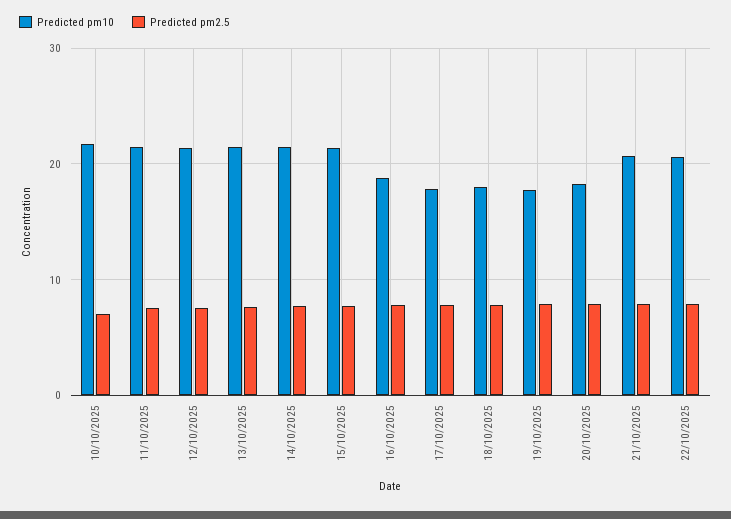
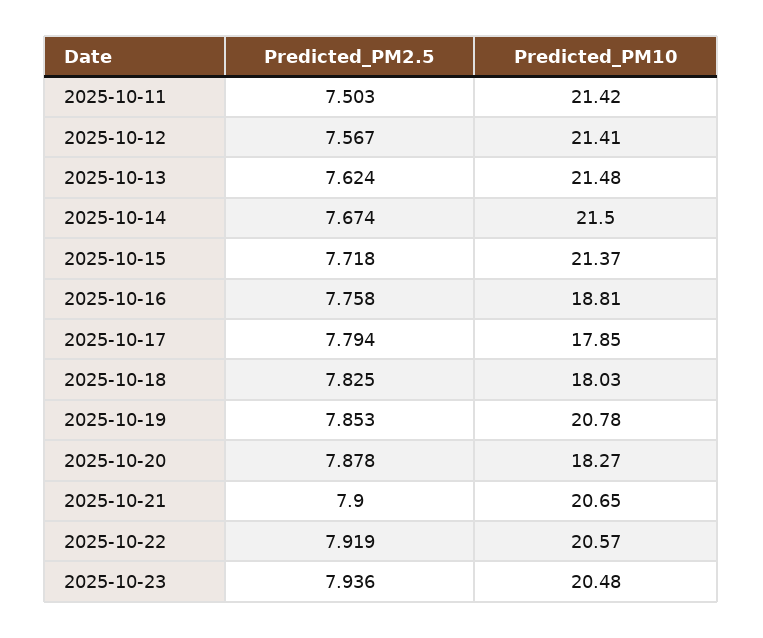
Predicted pm10, 10/10/2025: 22 -> none
Predicted pm2.5, 10/10/2025: 7 -> none
Predicted pm10, 19/10/2025: 18 -> 20.78
Predicted pm2.5, 2025-10-23: none -> 7.936
Predicted pm10, 2025-10-23: none -> 20.48

